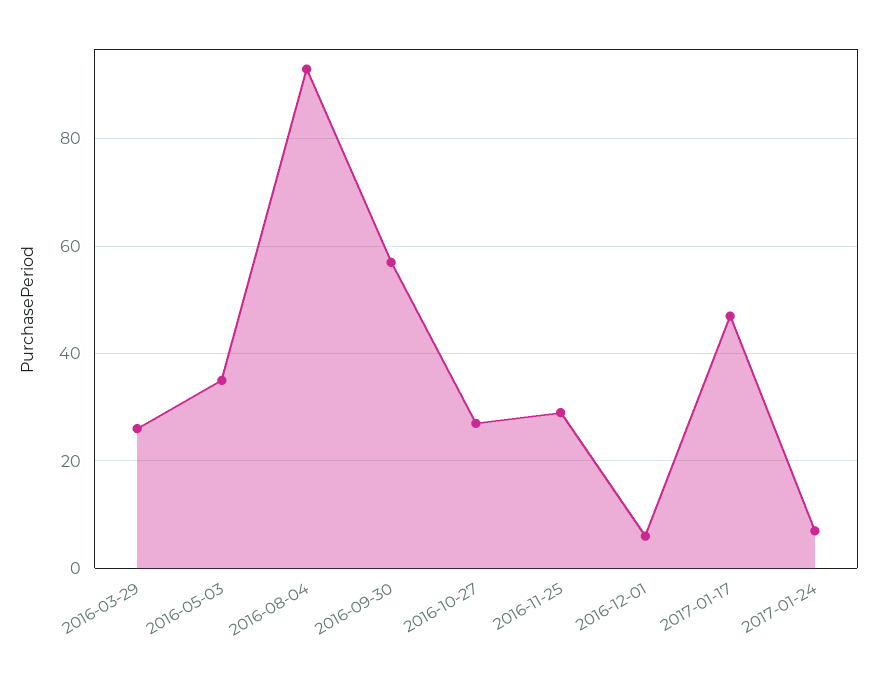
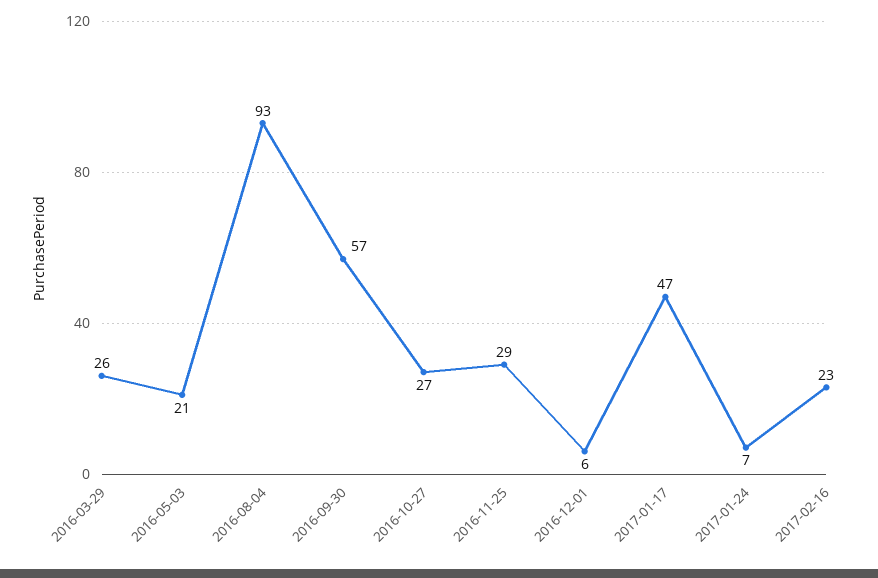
2016-05-03: 35 -> 21
2017-02-16: none -> 23

